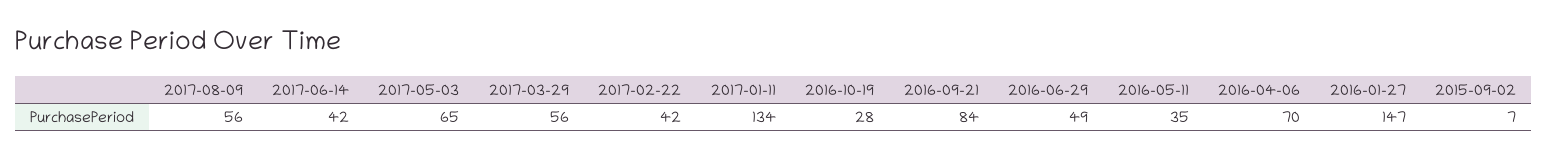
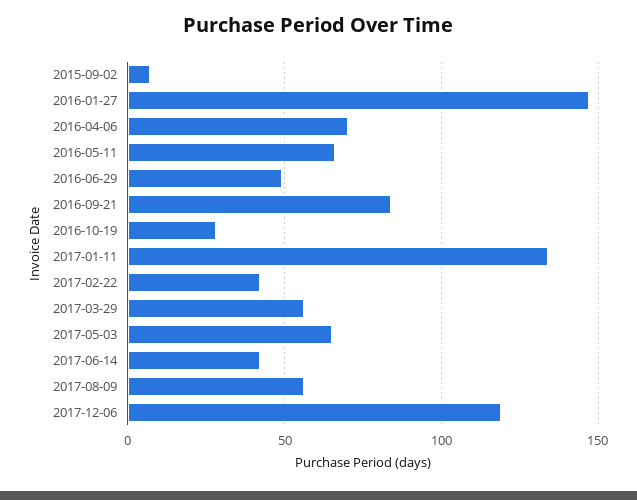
2016-05-11: 35 -> 65
2017-12-06: none -> 120

